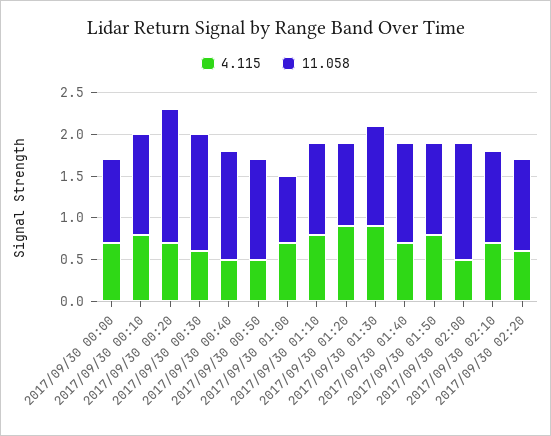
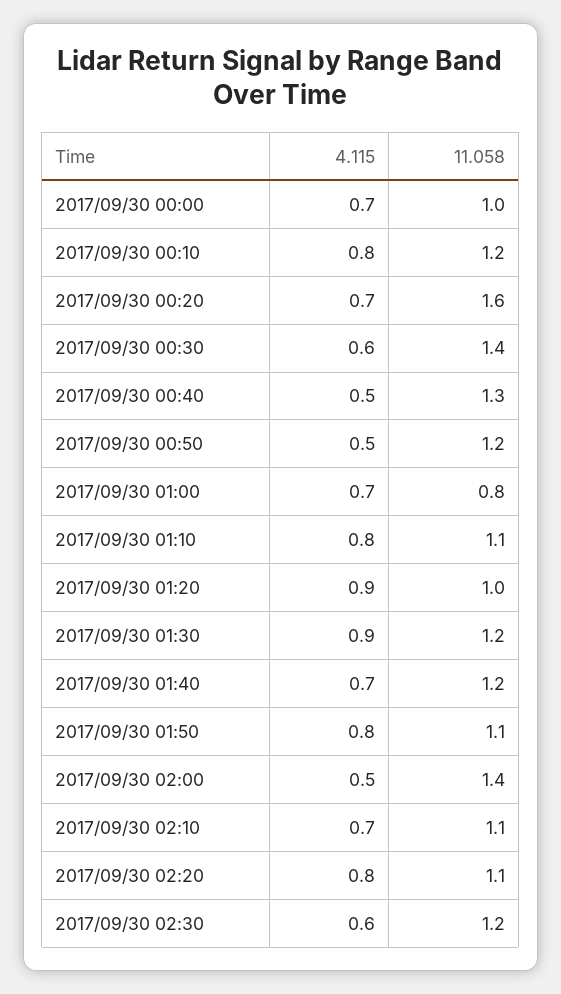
4.115, 2017/09/30 02:20: 0.6 -> 0.8
4.115, 2017/09/30 02:30: none -> 0.6
11.058, 2017/09/30 02:30: none -> 1.2

